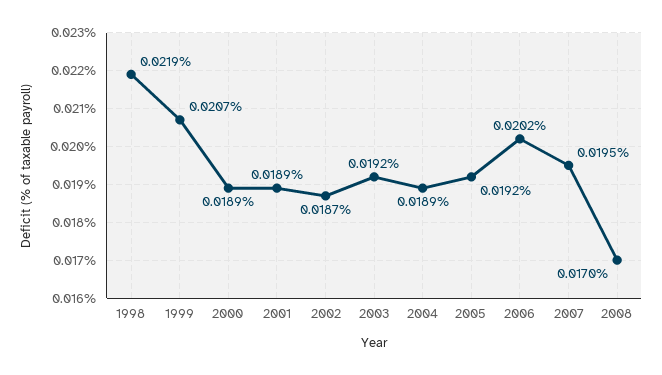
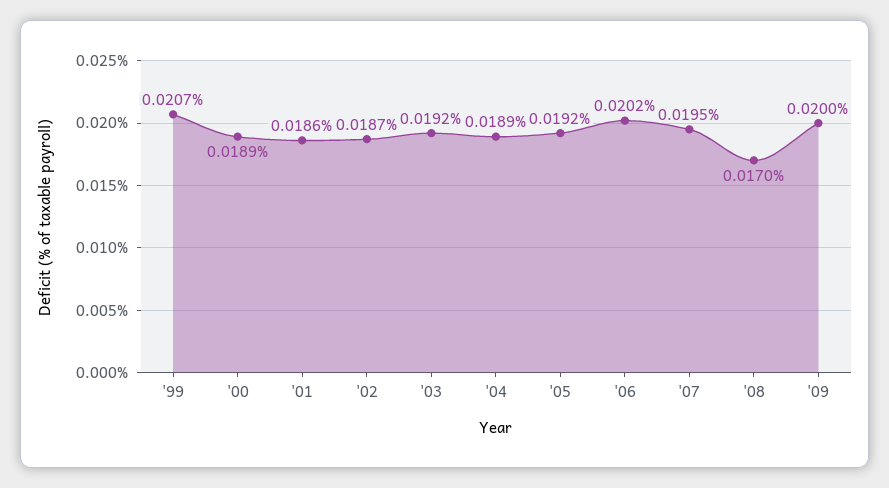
1998: 0.0219 -> none
2001: 0.0189 -> 0.0186
'09: none -> 0.02

